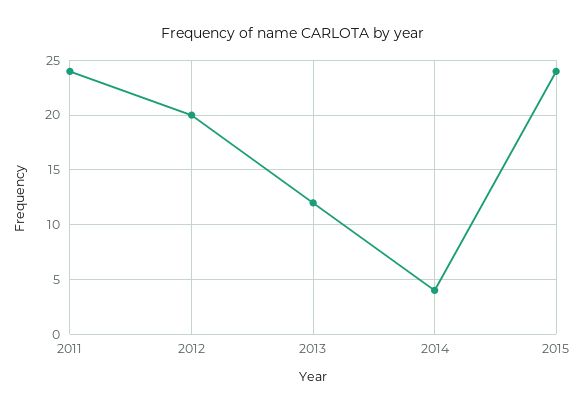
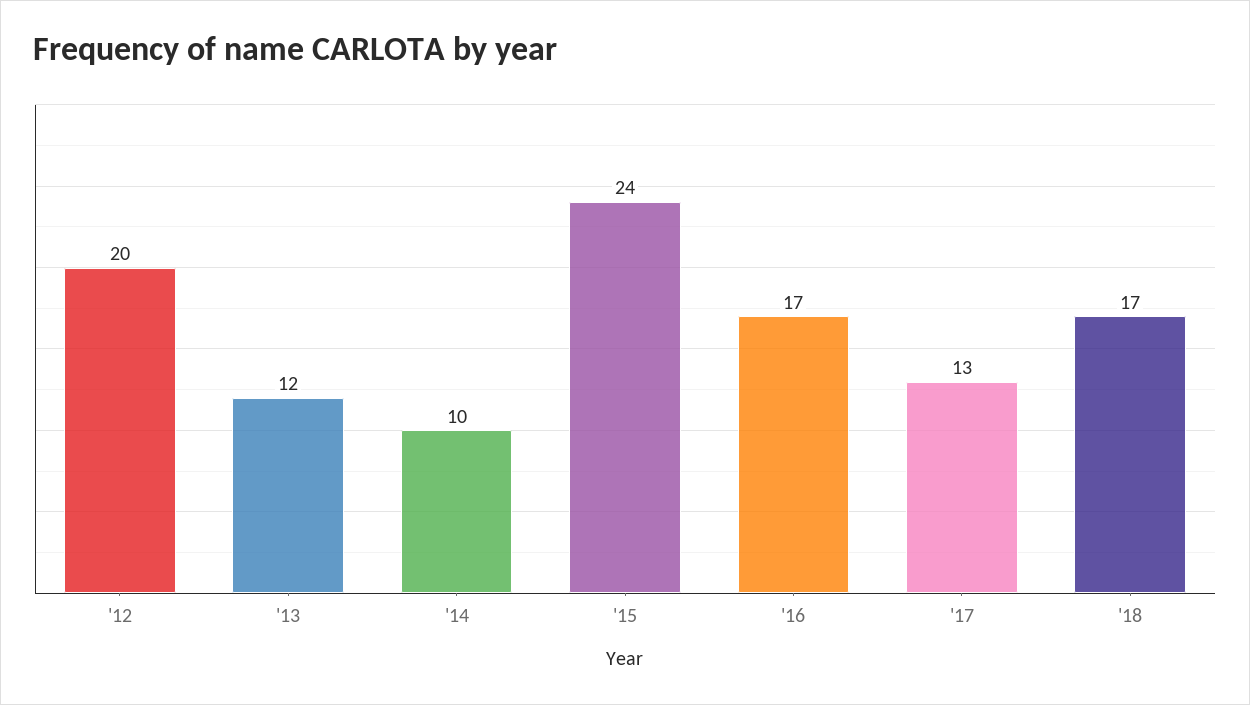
2011: 24 -> none
2014: 4 -> 10
'16: none -> 17
'17: none -> 13
'18: none -> 17

